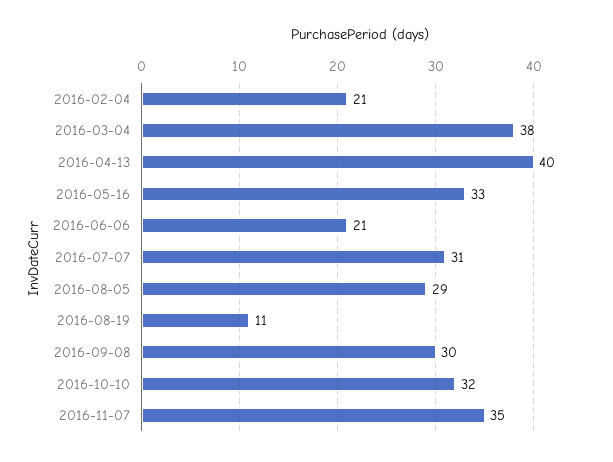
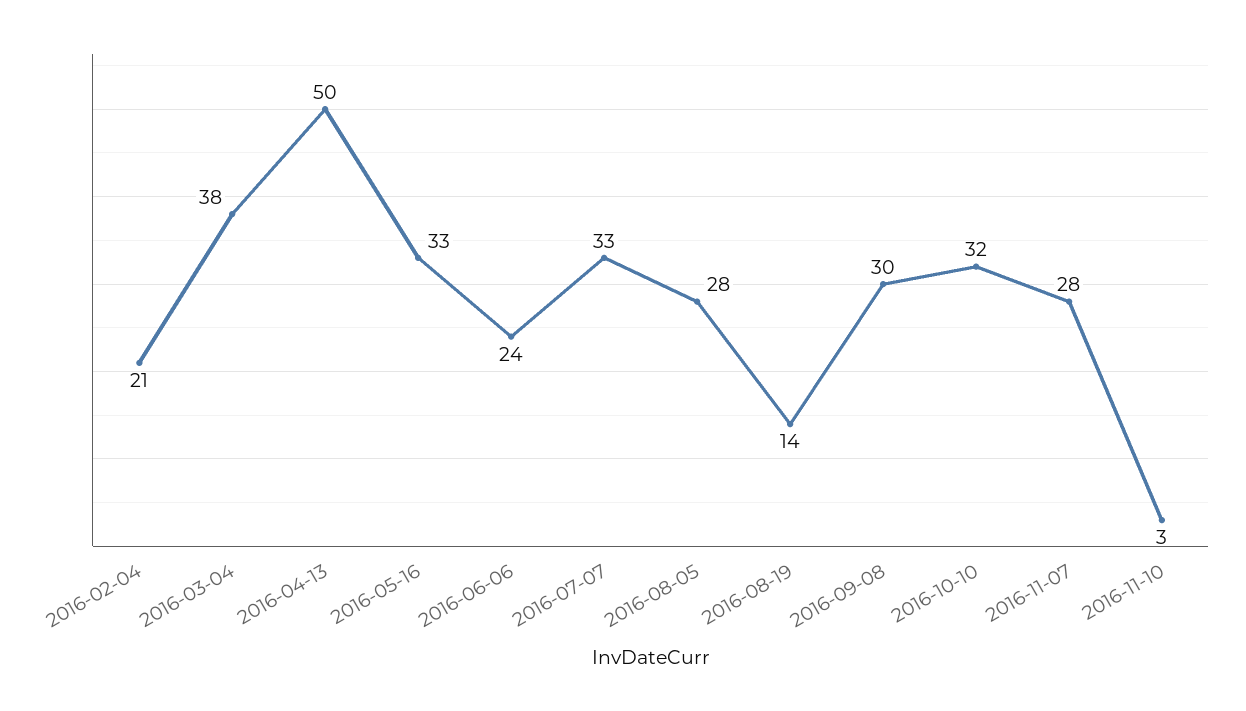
2016-04-13: 40 -> 50
2016-06-06: 21 -> 24
2016-07-07: 31 -> 33
2016-08-05: 29 -> 28
2016-08-19: 11 -> 14
2016-11-07: 35 -> 28
2016-11-10: none -> 3

